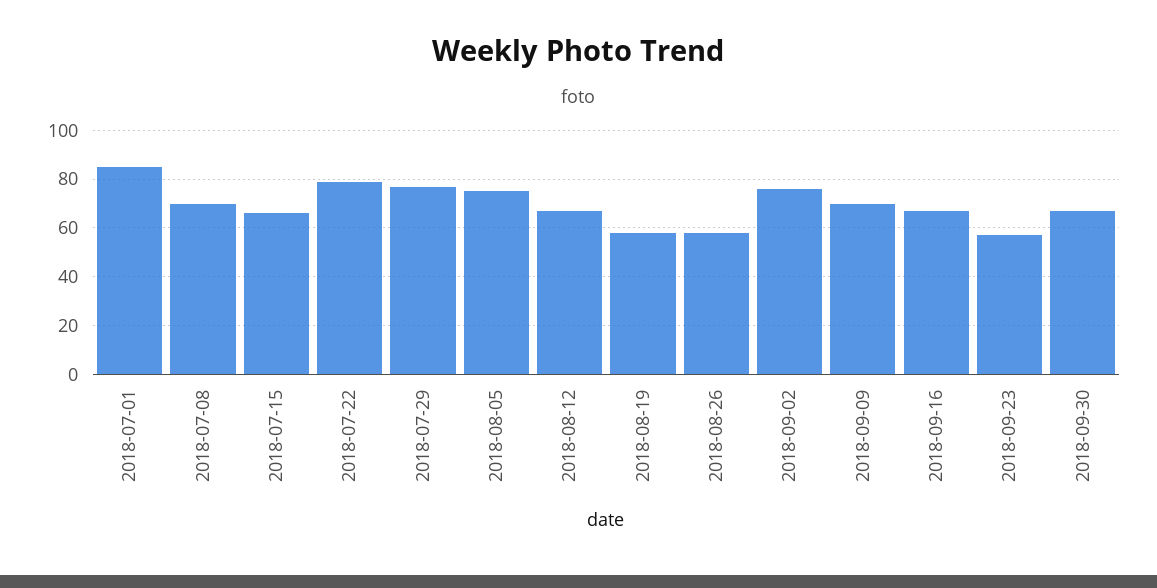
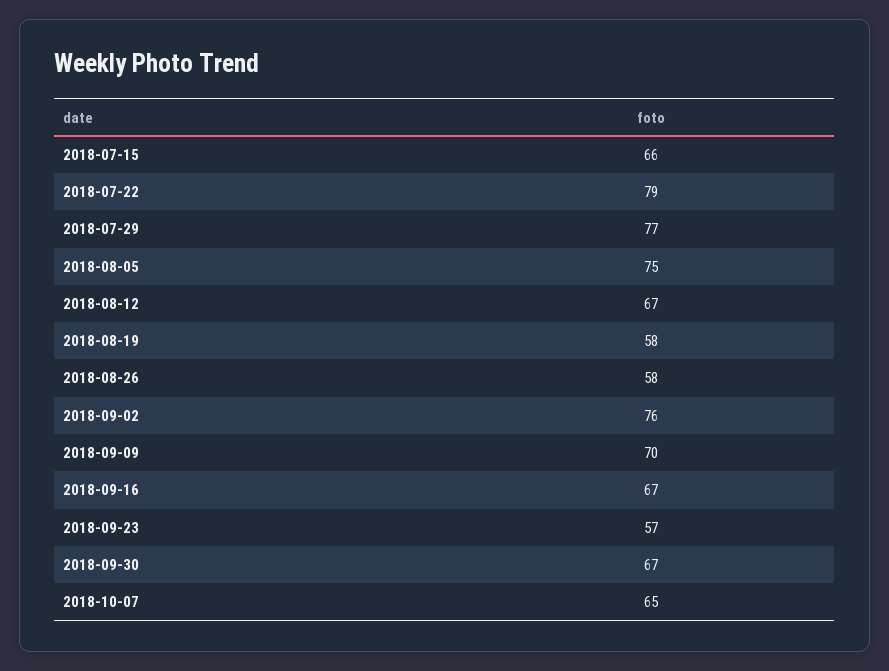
2018-07-01: 85 -> none
2018-07-08: 70 -> none
2018-10-07: none -> 65

